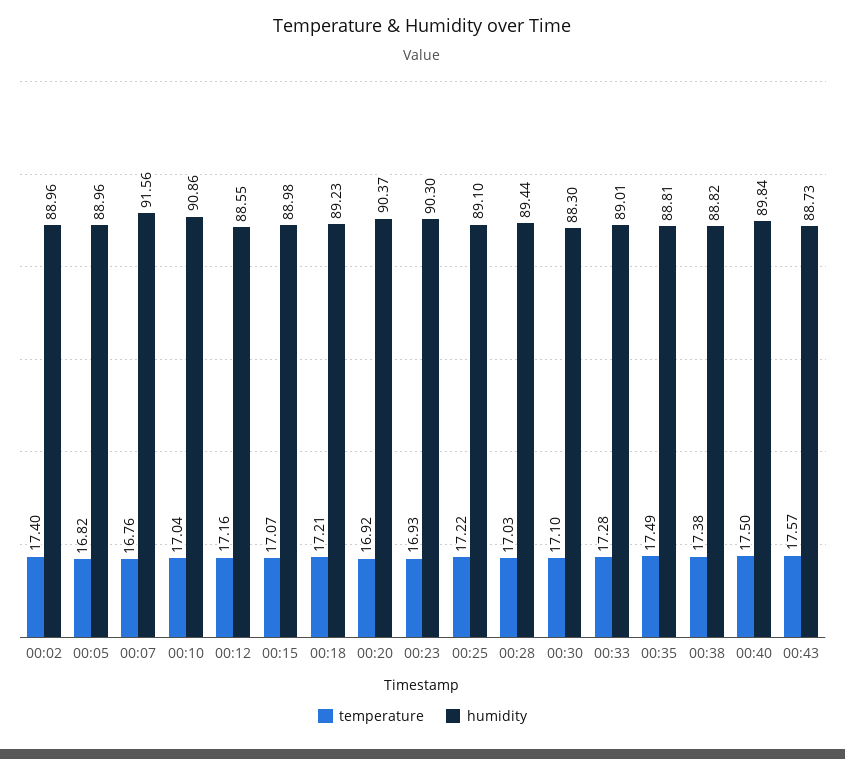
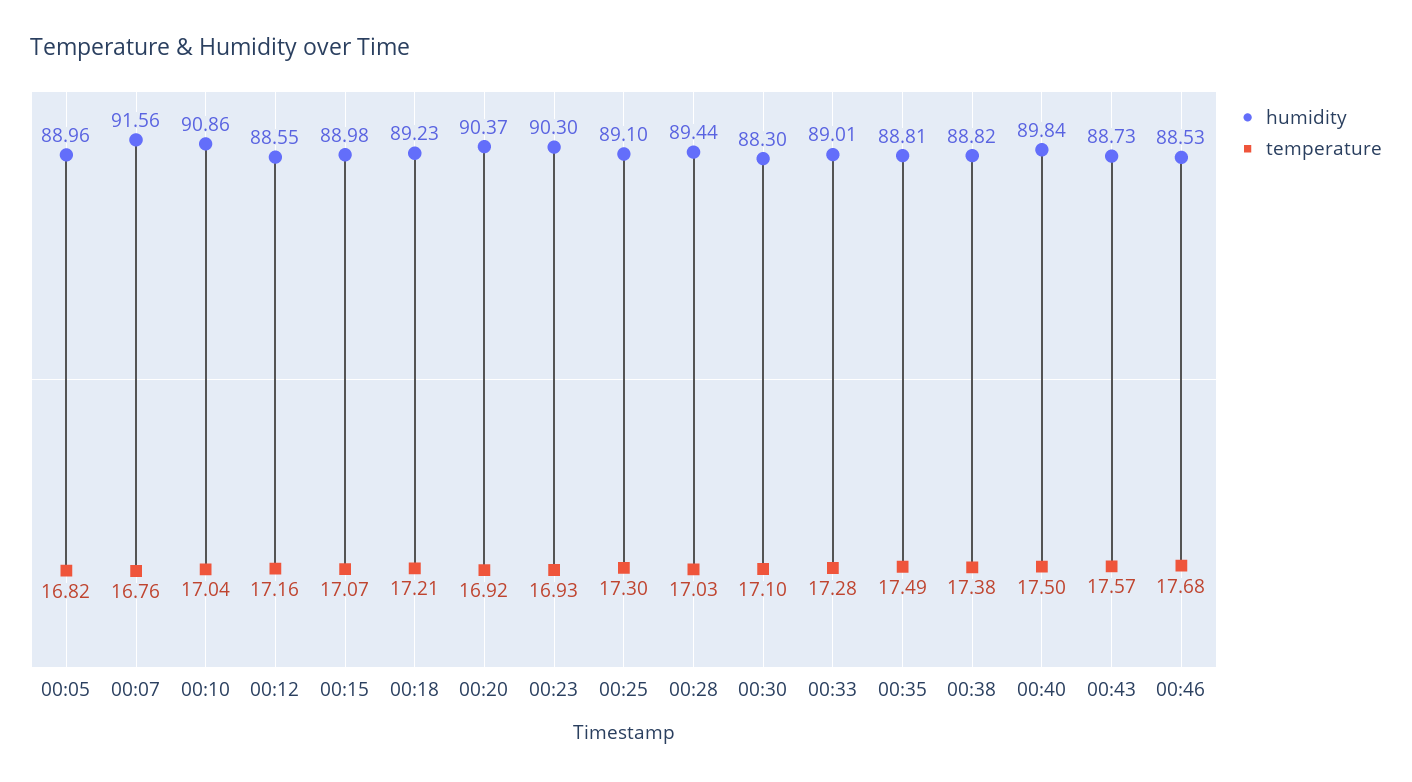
temperature, 00:02: 17.4 -> none
humidity, 00:02: 88.96 -> none
temperature, 00:25: 17.22 -> 17.3
humidity, 00:46: none -> 88.53
temperature, 00:46: none -> 17.68

